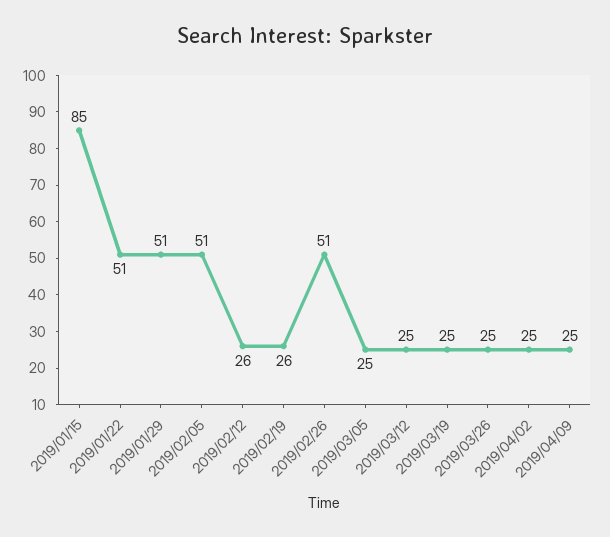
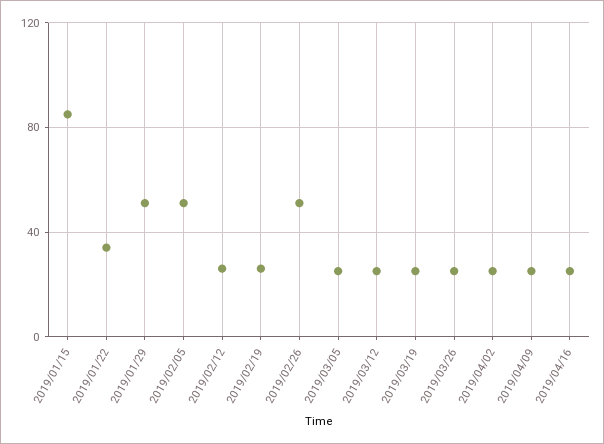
2019/01/22: 51 -> 35
2019/04/16: none -> 25

